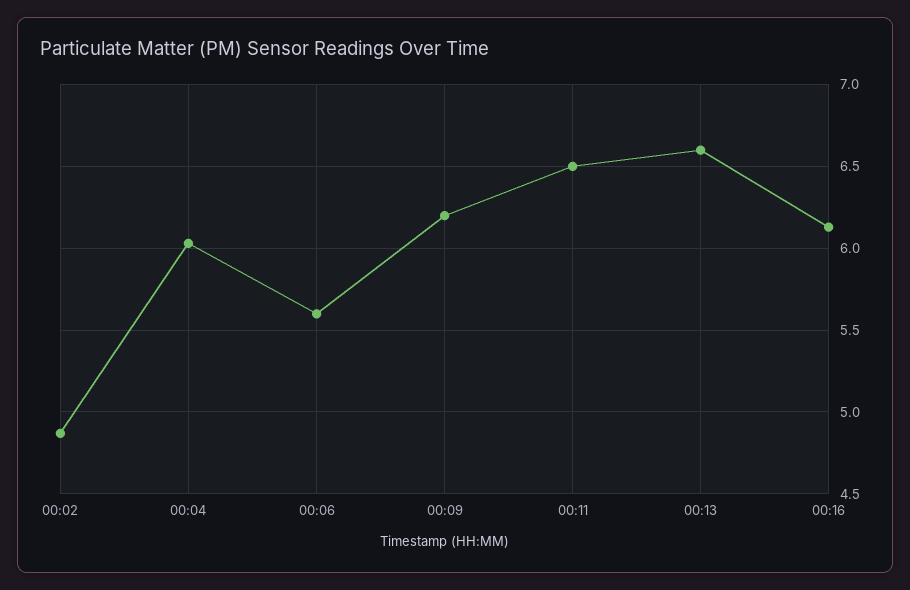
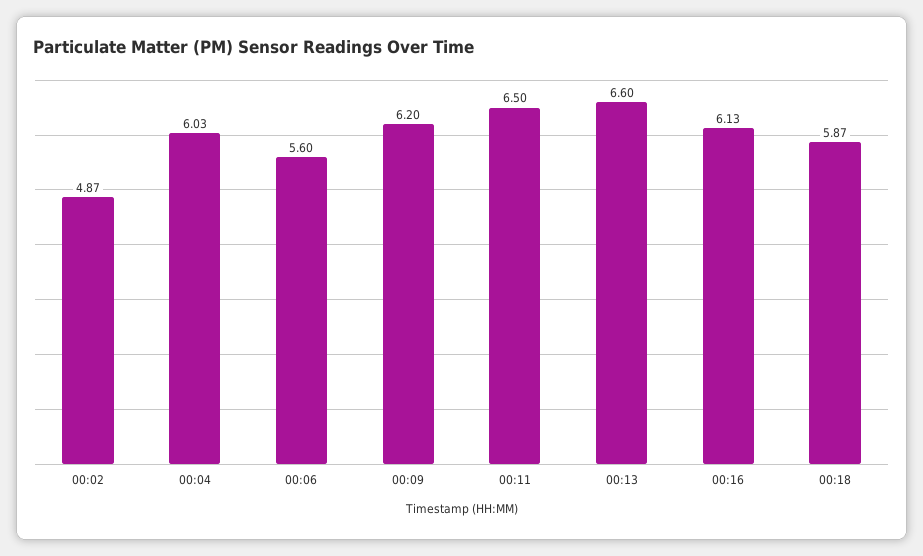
00:18: none -> 5.87

